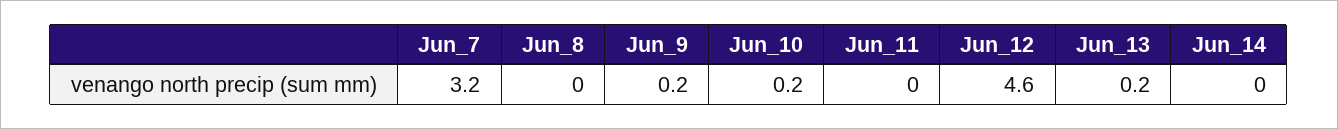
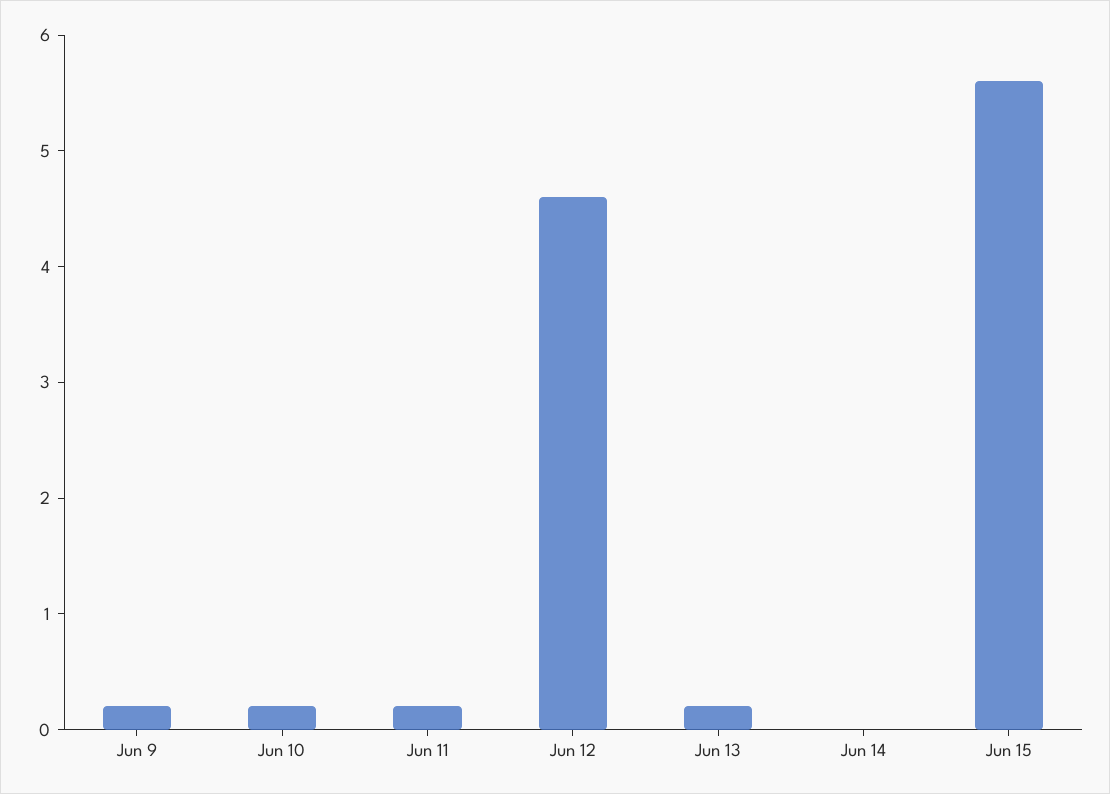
Jun_7: 3.2 -> none
Jun_8: 0 -> none
Jun_11: 0 -> 0.2
Jun 15: none -> 5.6

